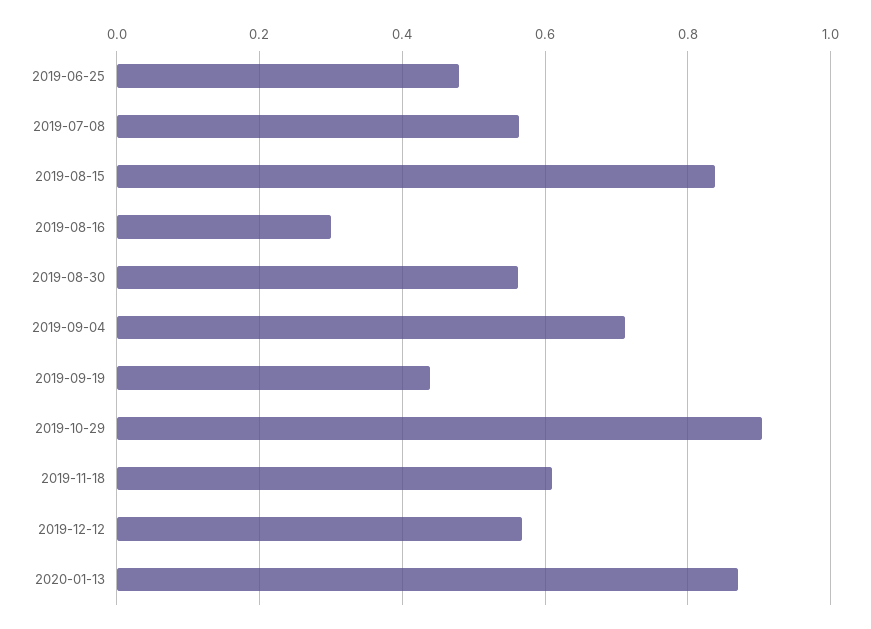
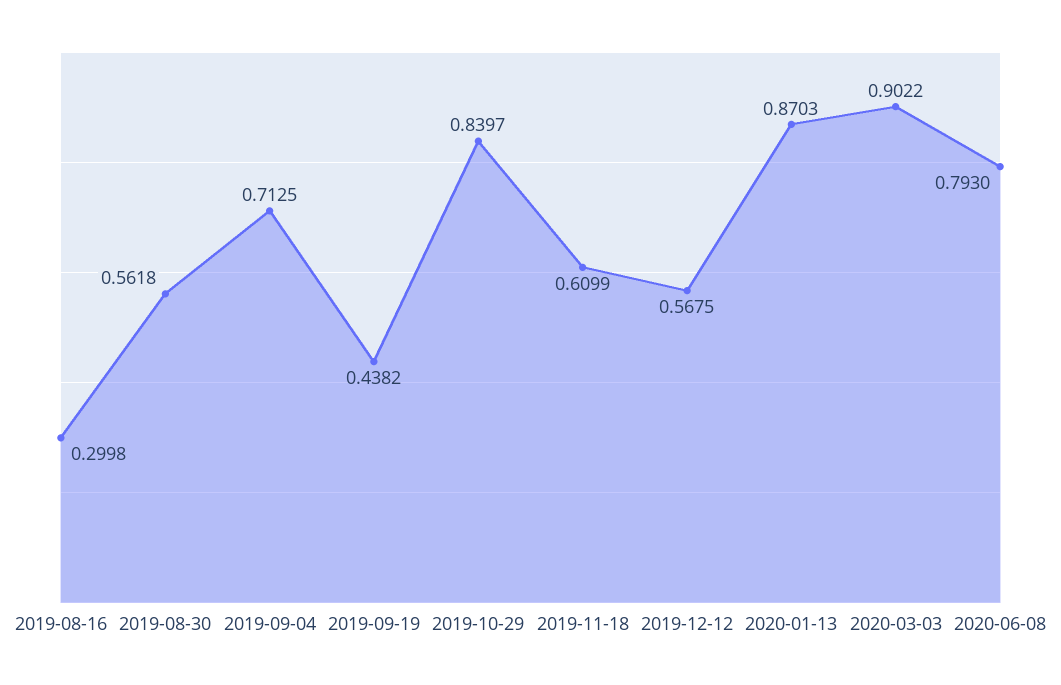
2019-06-25: 0.48 -> none
2019-07-08: 0.56 -> none
2019-08-15: 0.84 -> none
2019-10-29: 0.9 -> 0.8397
2020-03-03: none -> 0.9022
2020-06-08: none -> 0.793

